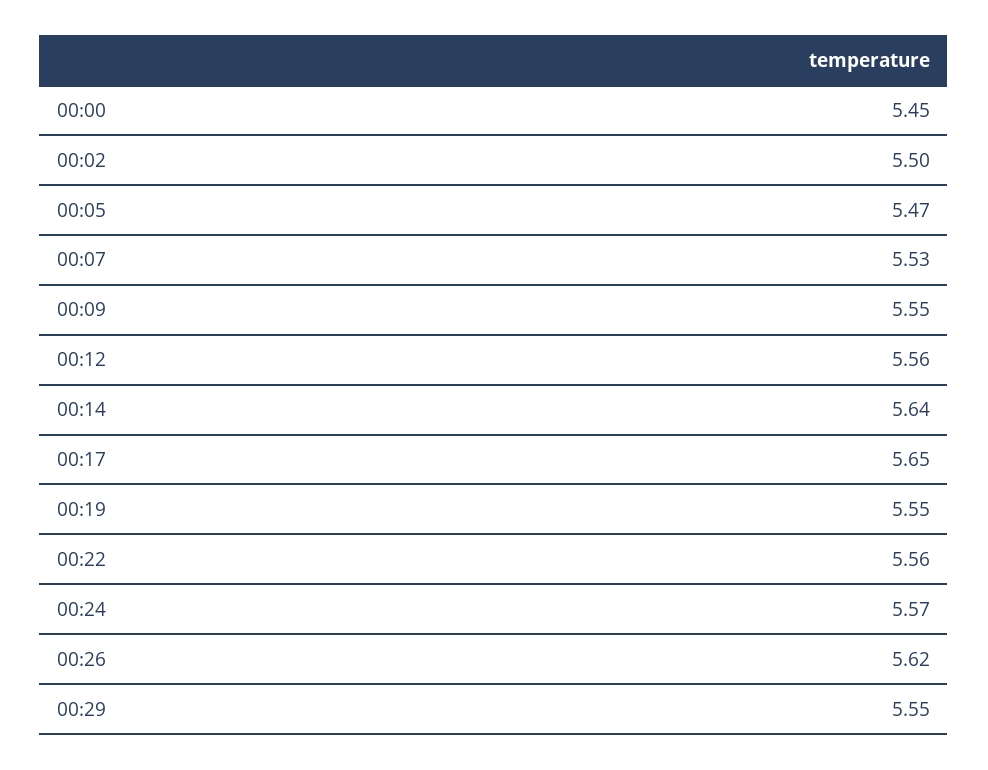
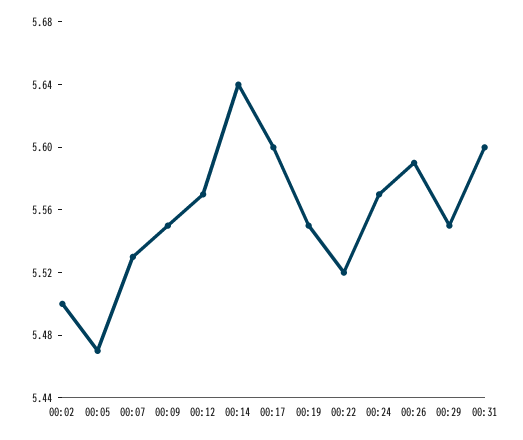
00:00: 5.45 -> none
00:12: 5.56 -> 5.57
00:17: 5.65 -> 5.6
00:22: 5.56 -> 5.52
00:26: 5.62 -> 5.59
00:31: none -> 5.6

